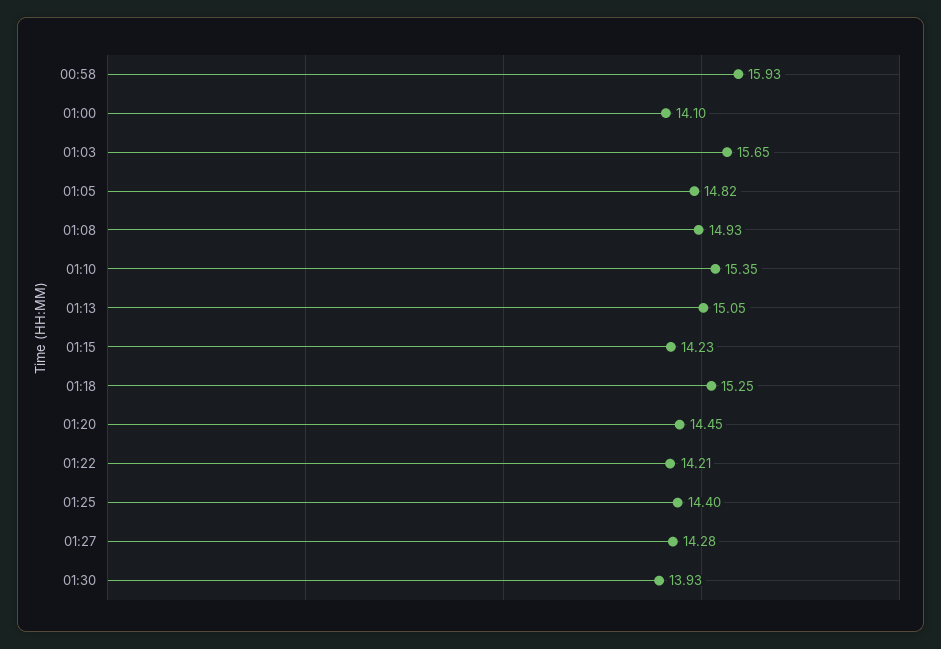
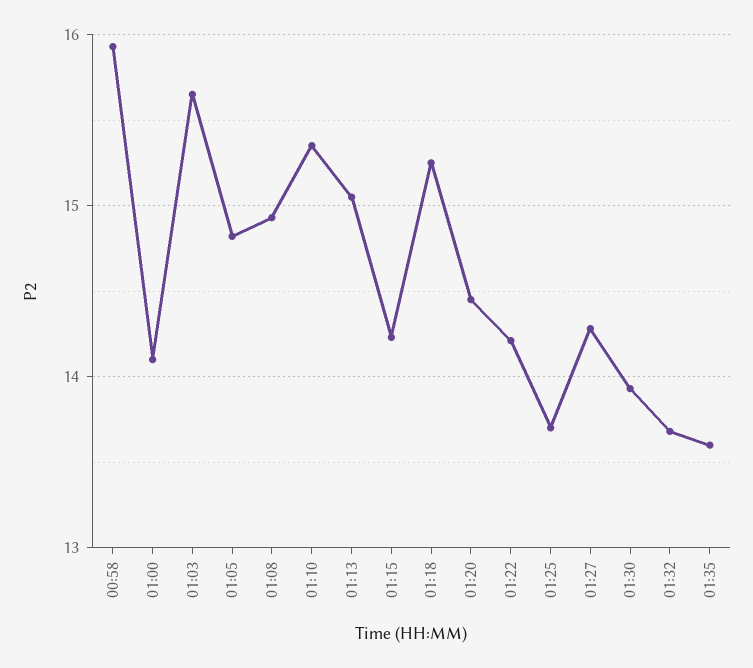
01:25: 14.4 -> 13.7
01:32: none -> 13.7
01:35: none -> 13.6

